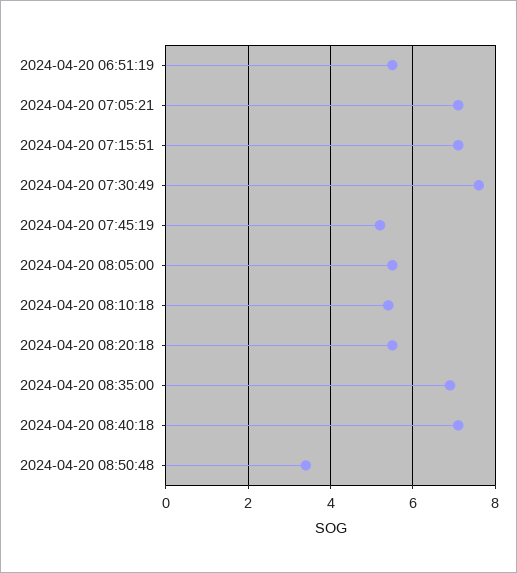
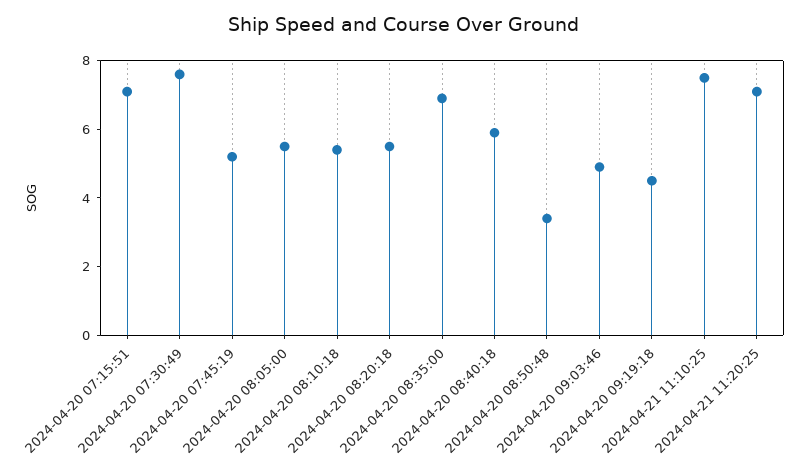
2024-04-20 06:51:19: 5.5 -> none
2024-04-20 07:05:21: 7 -> none
2024-04-20 08:40:18: 7 -> 6
2024-04-20 09:03:46: none -> 5
2024-04-20 09:19:18: none -> 4.5
2024-04-21 11:10:25: none -> 7.5
2024-04-21 11:20:25: none -> 7

